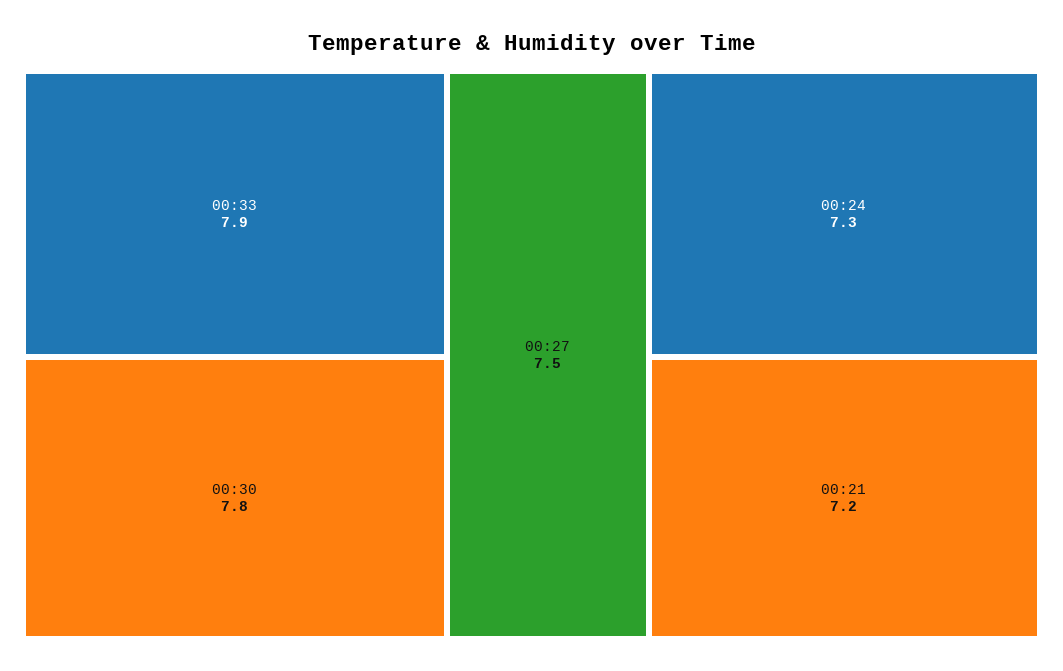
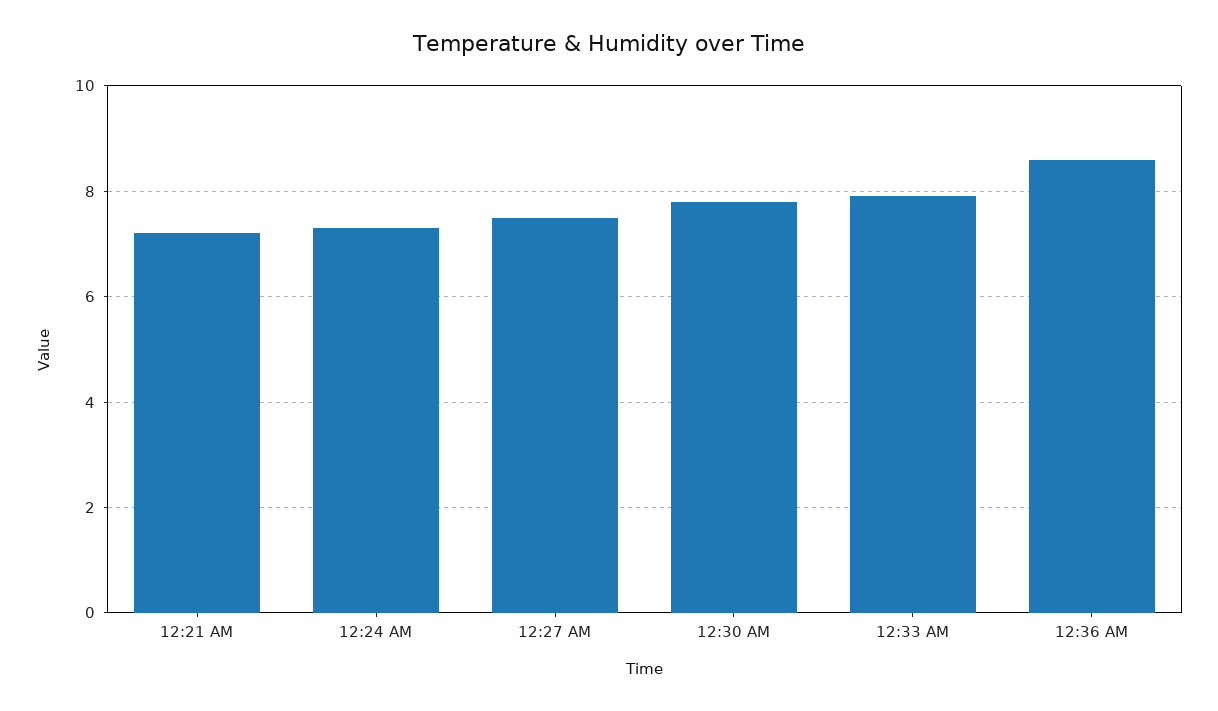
12:36 AM: none -> 8.5

